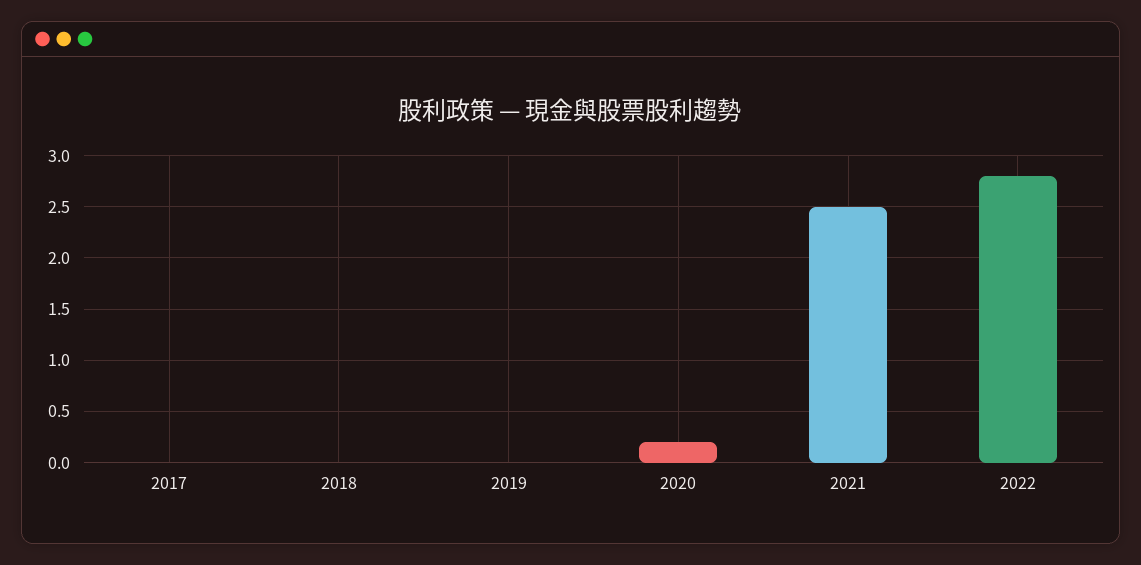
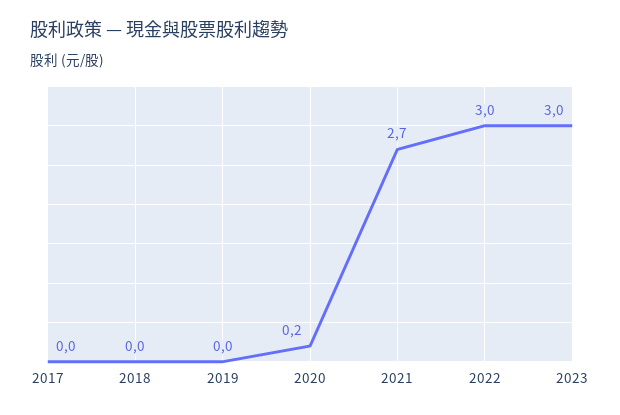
2021: 2.5 -> 2.7
2022: 2.8 -> 3
2023: none -> 3

